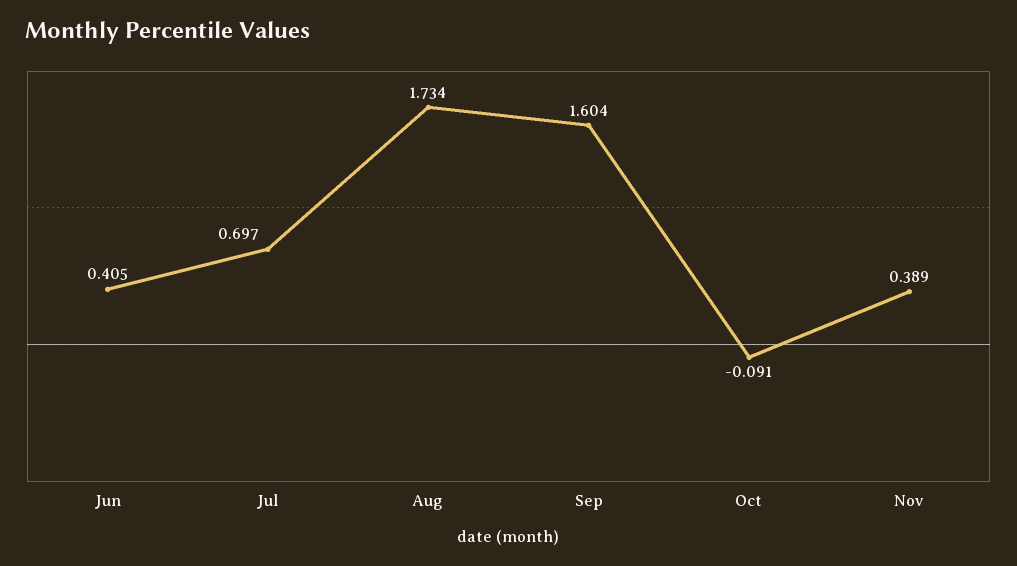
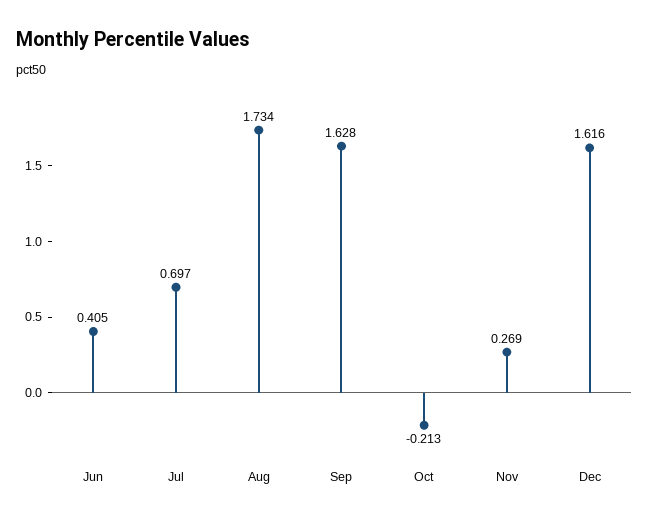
Sep: 1.604 -> 1.628
Oct: -0.091 -> -0.213
Nov: 0.389 -> 0.269
Dec: none -> 1.616

